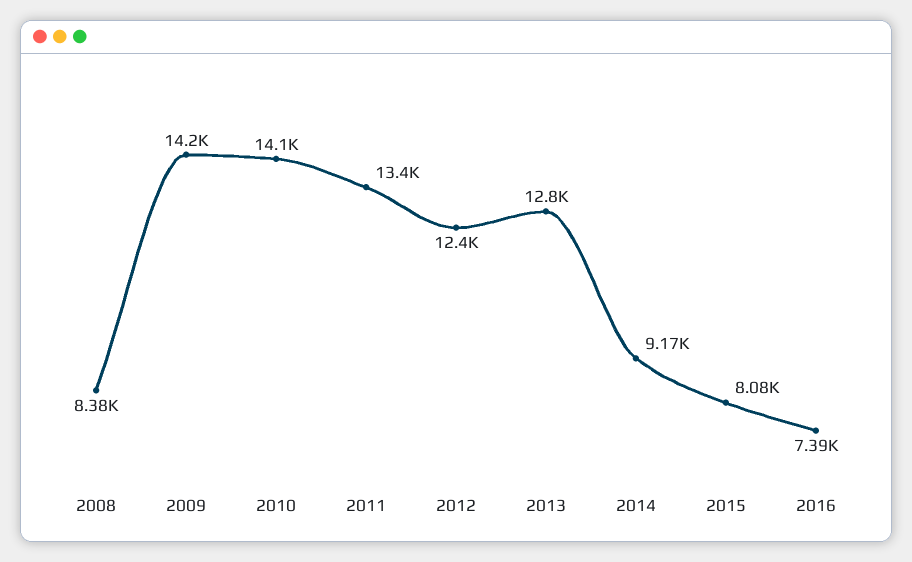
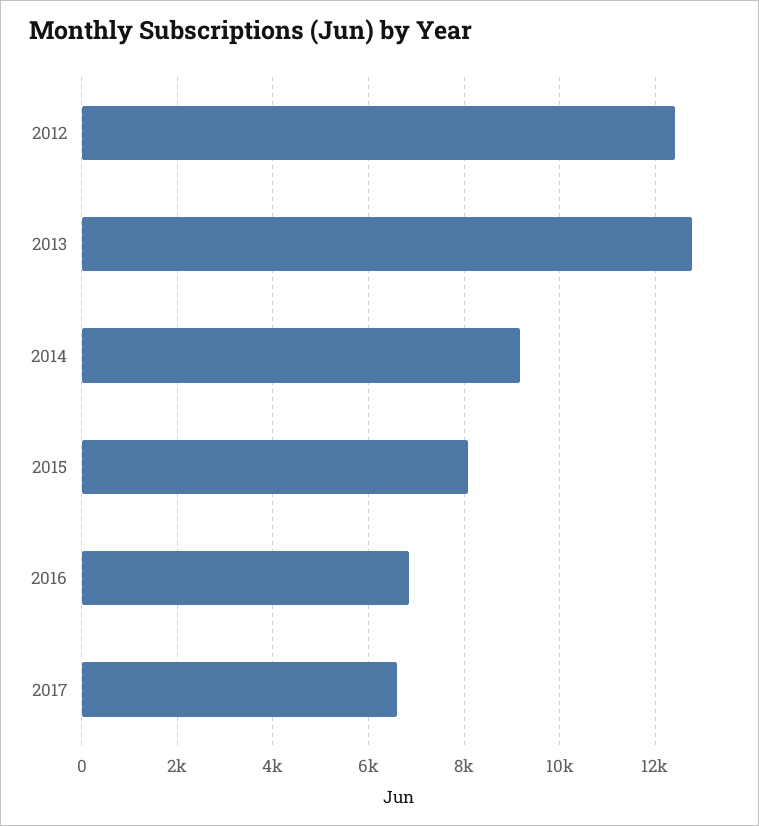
2008: 8380 -> none
2009: 14200 -> none
2010: 14100 -> none
2011: 13400 -> none
2016: 7390 -> 6800
2017: none -> 6600

